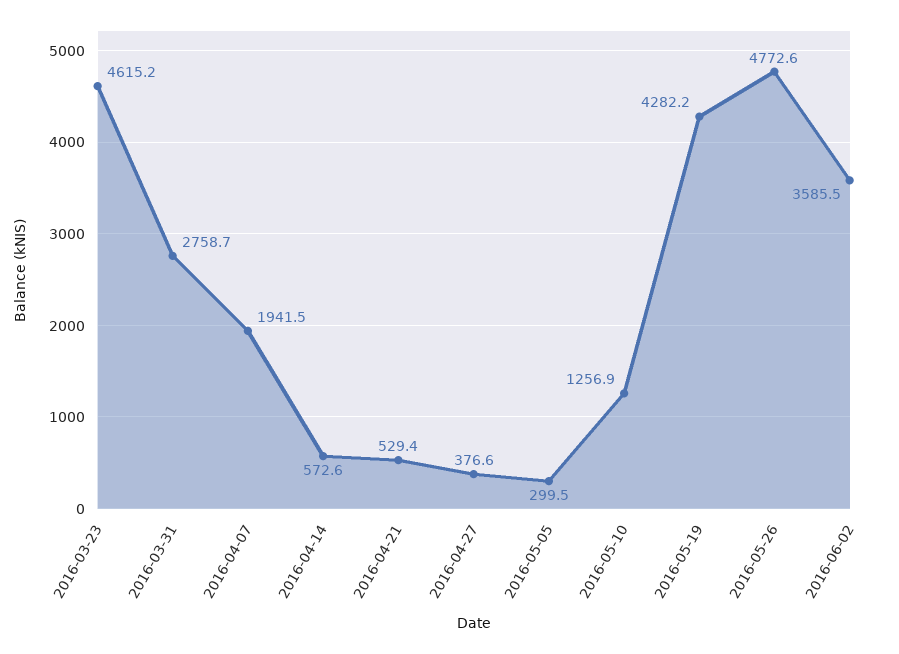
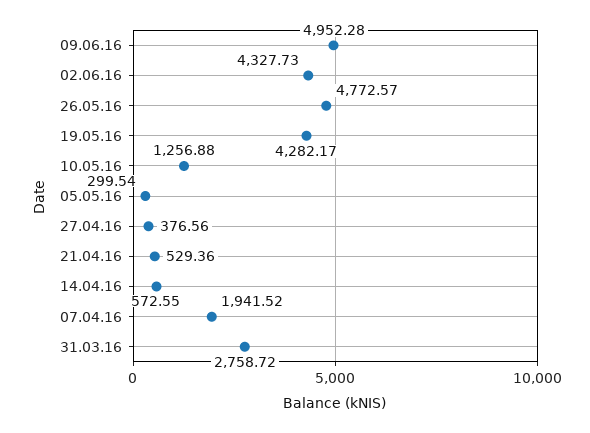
2016-03-23: 4615.2 -> none
2016-06-02: 3585.5 -> 4327.73
09.06.16: none -> 4952.28

